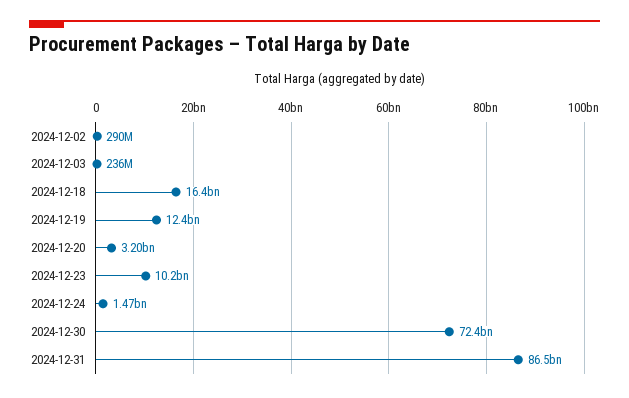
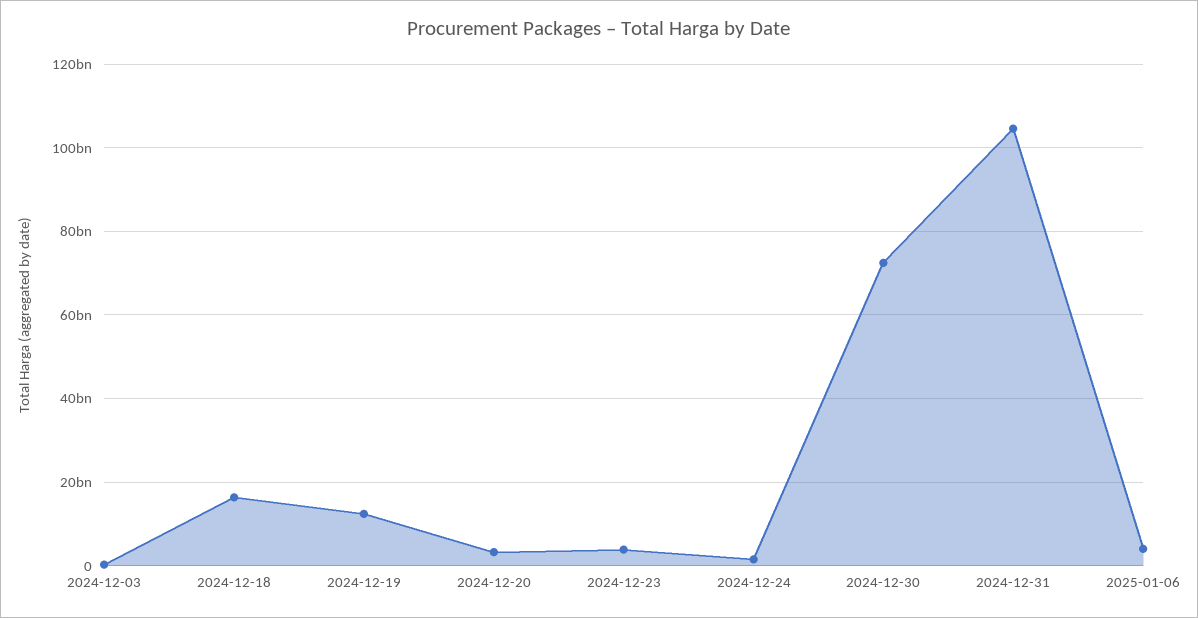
2024-12-02: 290000000 -> none
2024-12-23: 10200000000 -> 4000000000
2024-12-31: 86500000000 -> 104000000000
2025-01-06: none -> 4000000000

